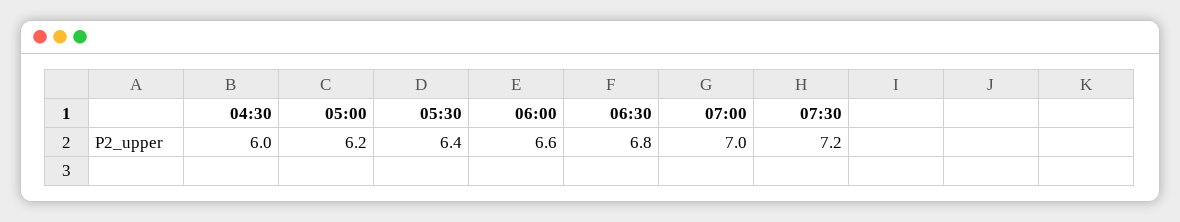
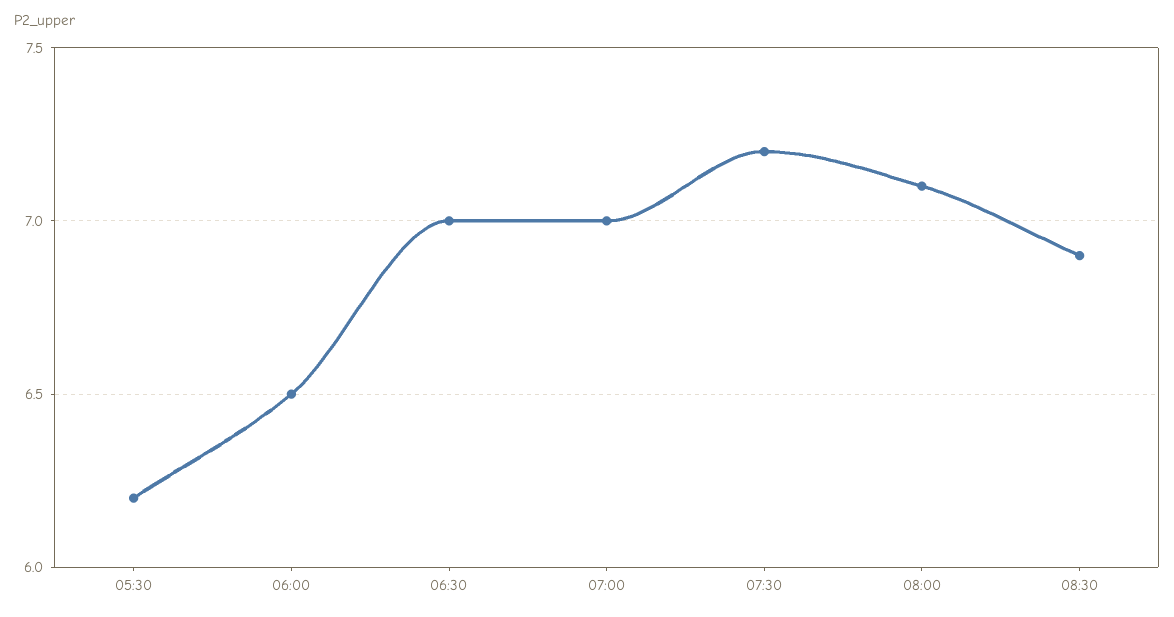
04:30: 6 -> none
05:00: 6.2 -> none
05:30: 6.4 -> 6.2
06:00: 6.6 -> 6.5
06:30: 6.8 -> 7
08:00: none -> 7.1
08:30: none -> 6.9

